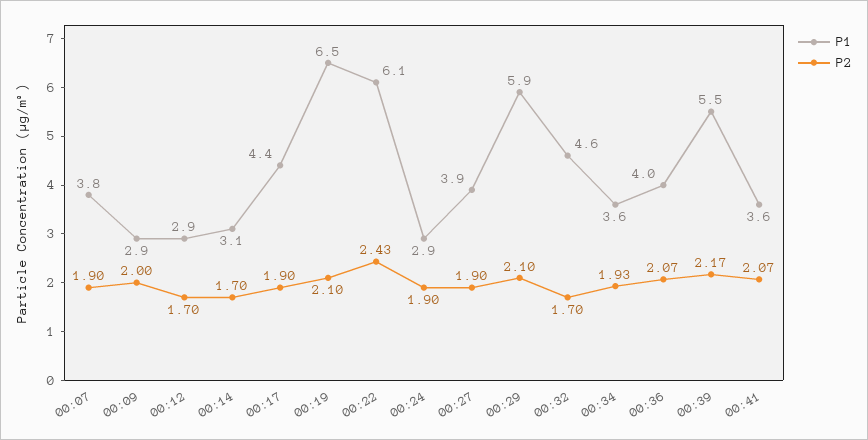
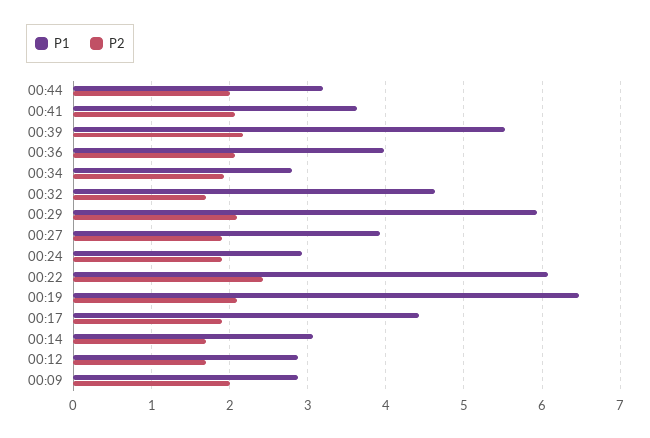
P1, 00:07: 3.8 -> none
P2, 00:07: 1.9 -> none
P1, 00:34: 3.6 -> 2.8
P1, 00:44: none -> 3.2
P2, 00:44: none -> 2

